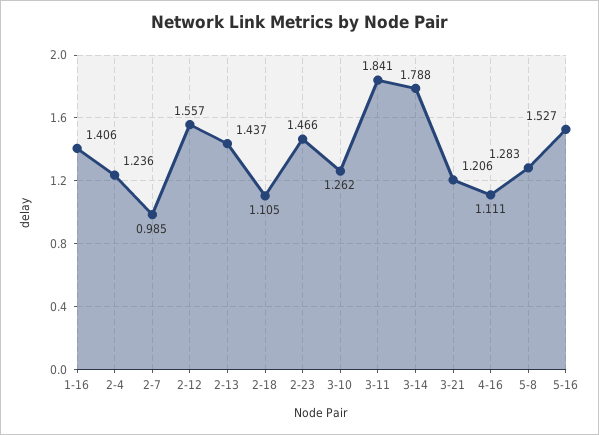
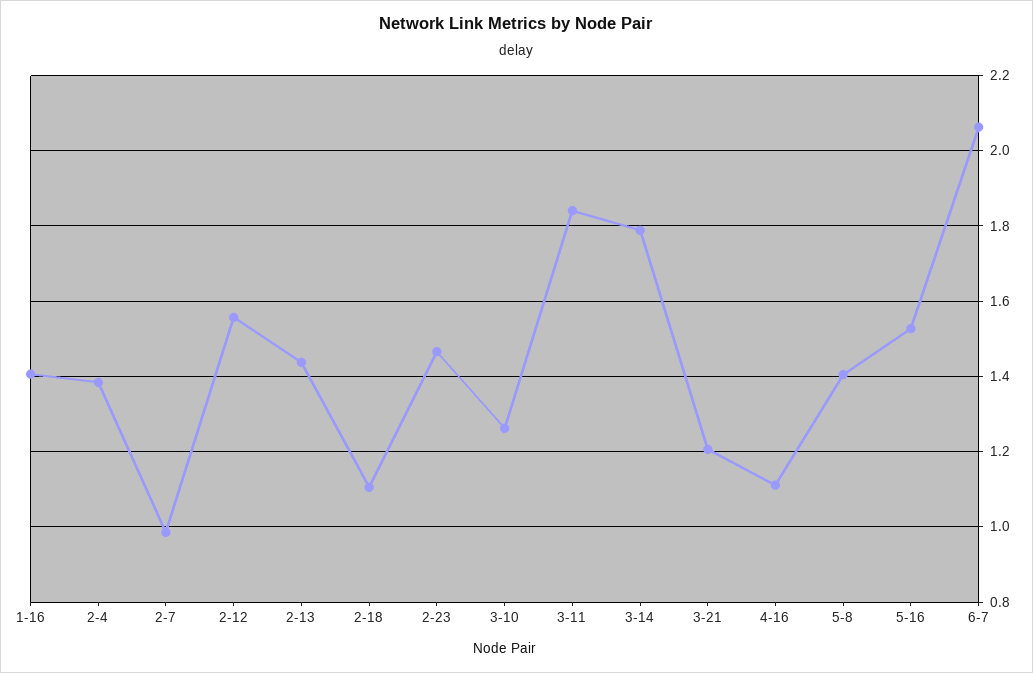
2-4: 1.236 -> 1.38
5-8: 1.283 -> 1.4
6-7: none -> 2.06

